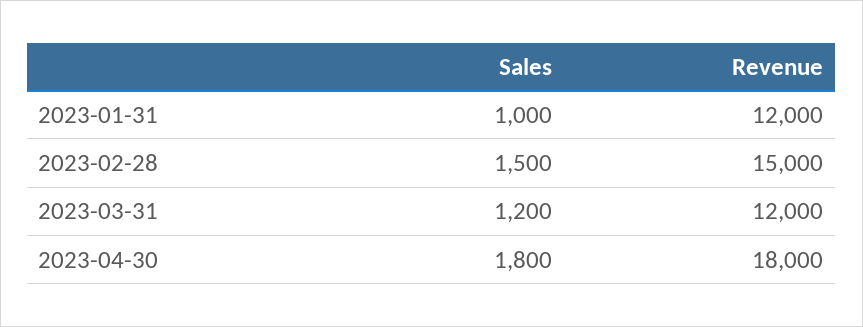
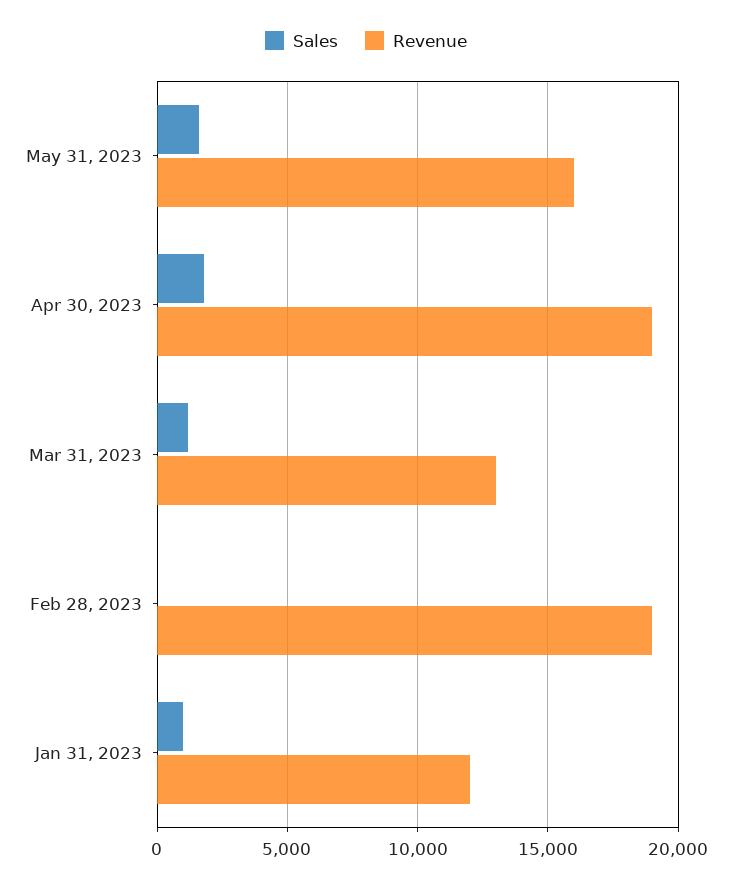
Sales, 2023-02-28: 1500 -> 0
Revenue, 2023-02-28: 15000 -> 19000
Revenue, 2023-03-31: 12000 -> 13000
Revenue, 2023-04-30: 18000 -> 19000
Sales, May 31, 2023: none -> 1500
Revenue, May 31, 2023: none -> 16000

